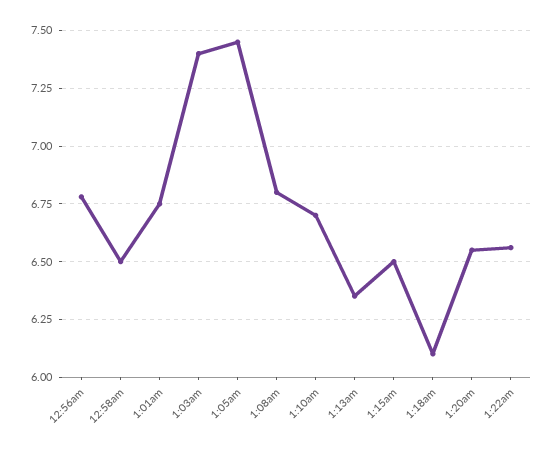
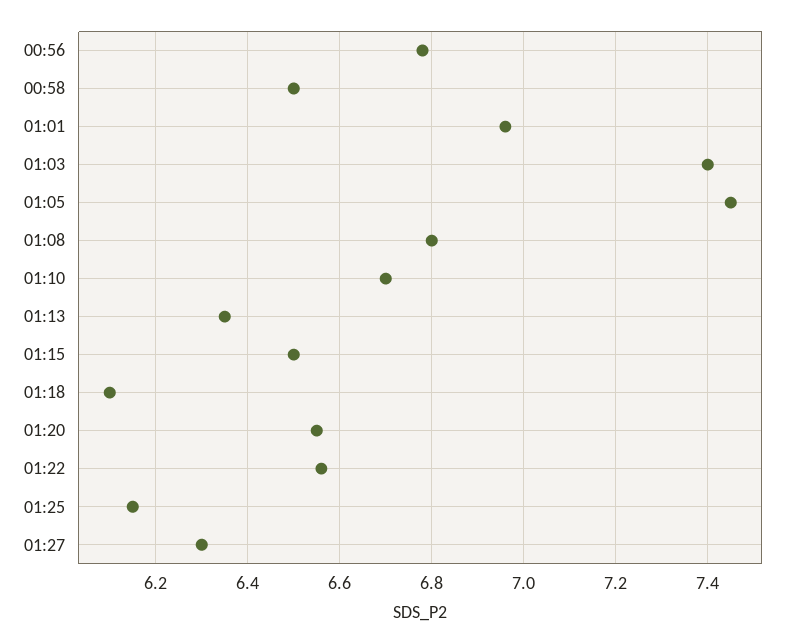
1:01am: 6.75 -> 6.95
01:25: none -> 6.15
01:27: none -> 6.3

